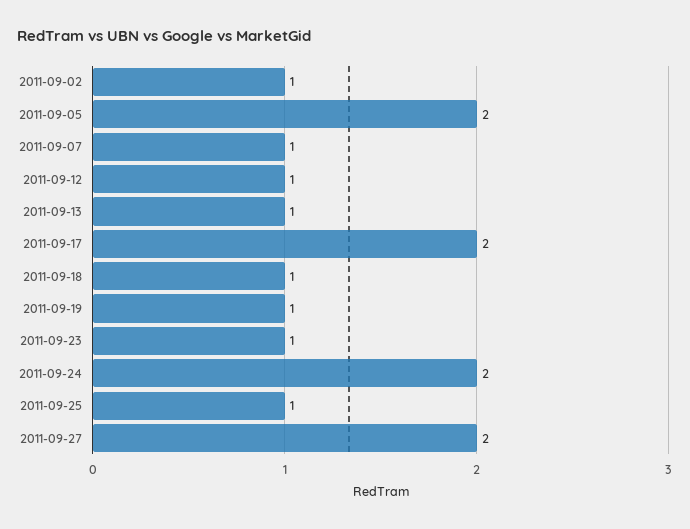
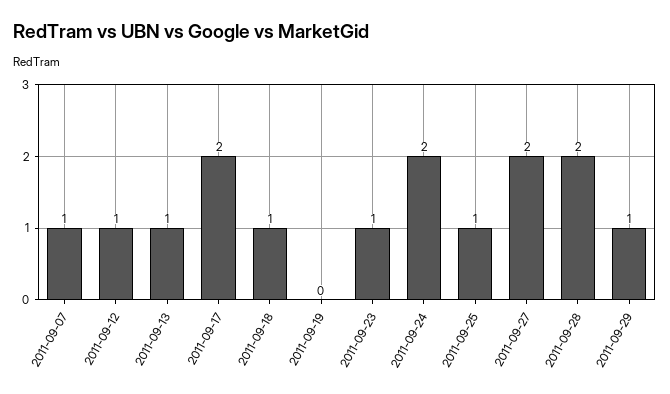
2011-09-02: 1 -> none
2011-09-05: 2 -> none
2011-09-19: 1 -> 0
2011-09-28: none -> 2
2011-09-29: none -> 1

